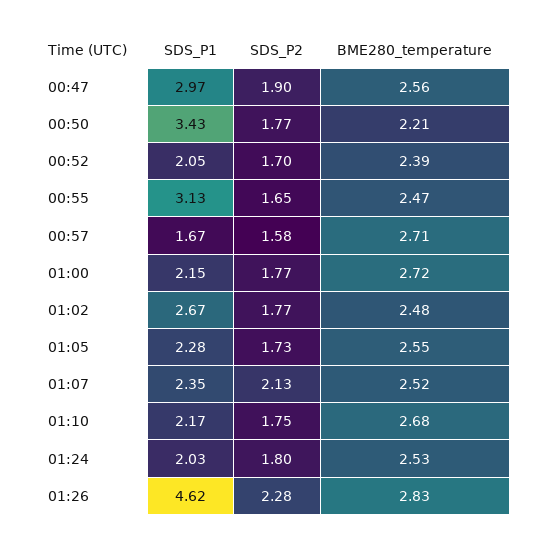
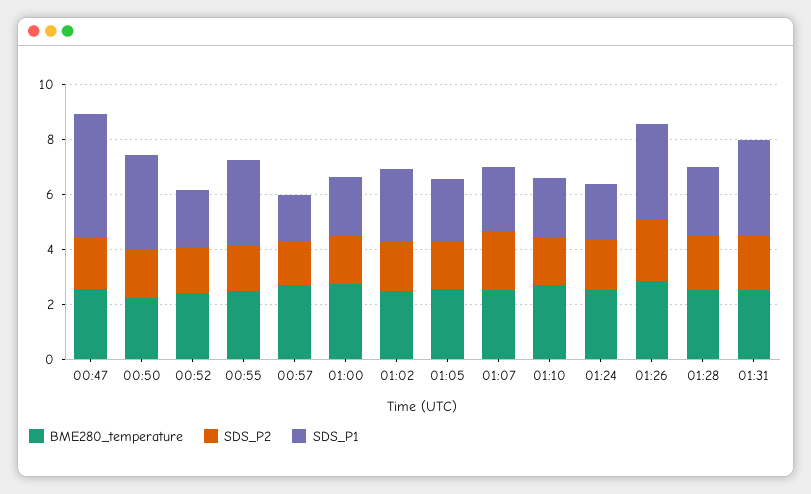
SDS_P1, 00:47: 2.97 -> 4.5
SDS_P1, 01:26: 4.62 -> 3.5
BME280_temperature, 01:28: none -> 2.5
SDS_P2, 01:28: none -> 2
SDS_P1, 01:28: none -> 2.5
BME280_temperature, 01:31: none -> 2.5
SDS_P2, 01:31: none -> 2
SDS_P1, 01:31: none -> 3.5

